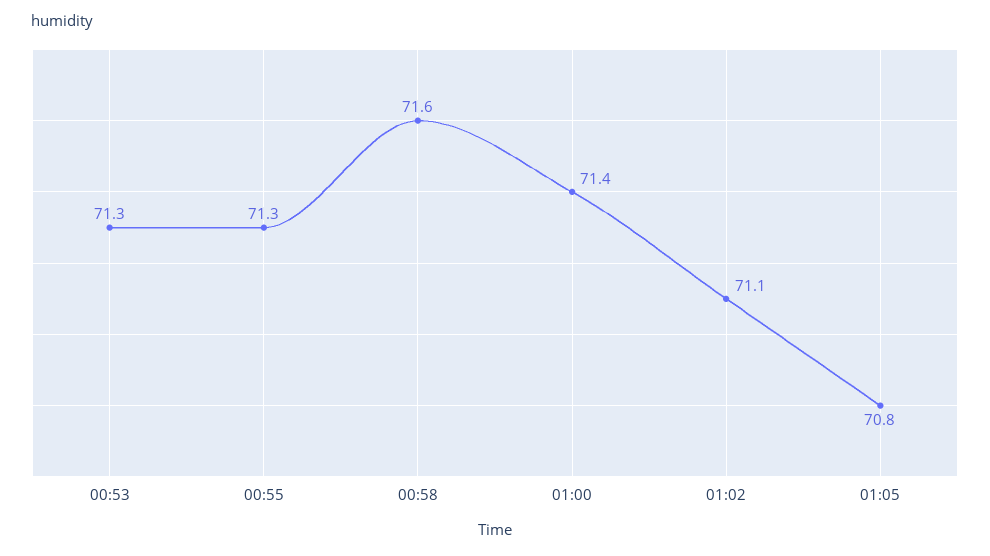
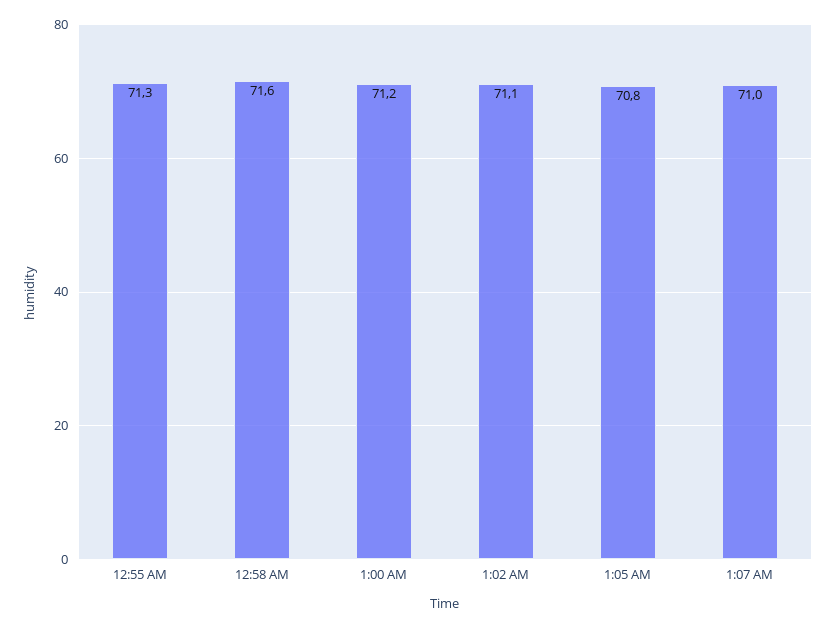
00:53: 71.3 -> none
01:00: 71.4 -> 71.2
1:07 AM: none -> 71

